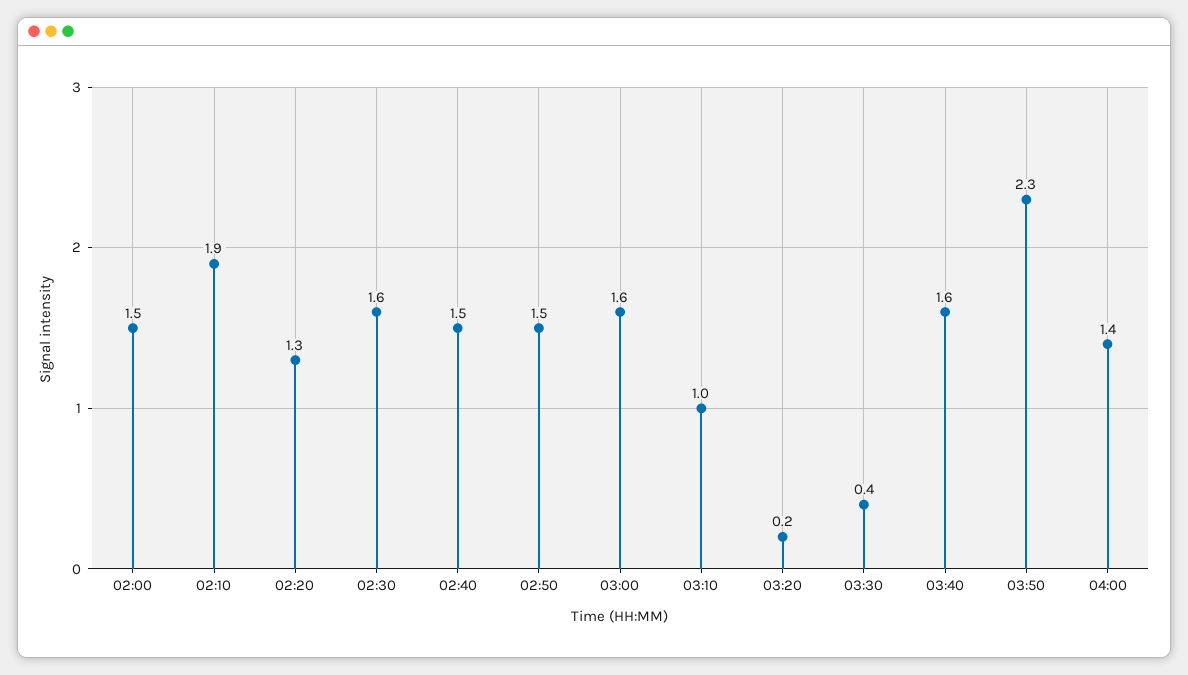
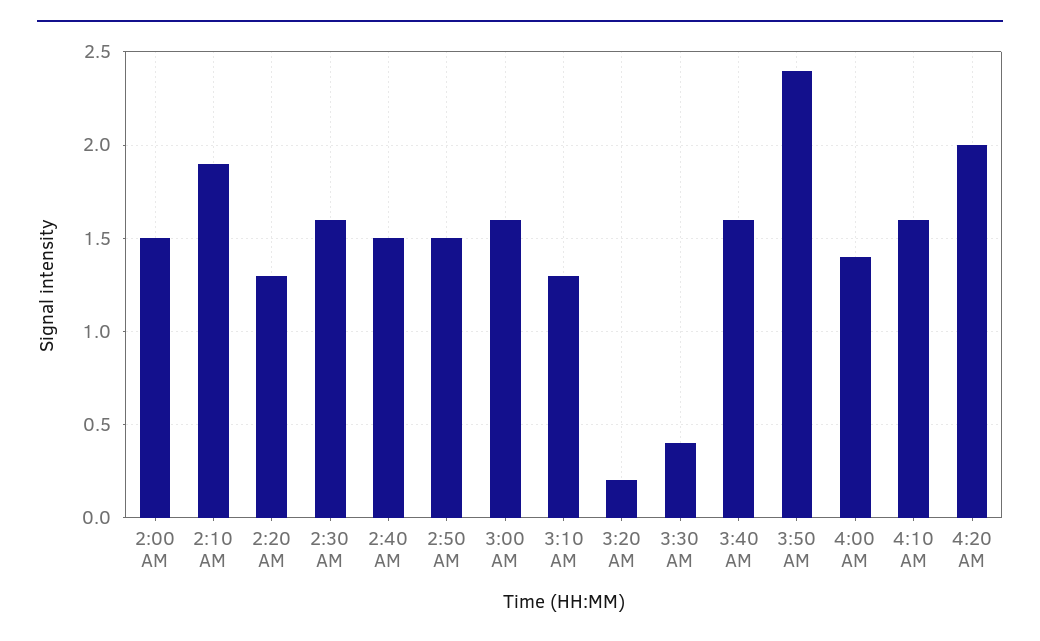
03:10: 1 -> 1.3
03:50: 2.3 -> 2.4
4:10 AM: none -> 1.6
4:20 AM: none -> 2

